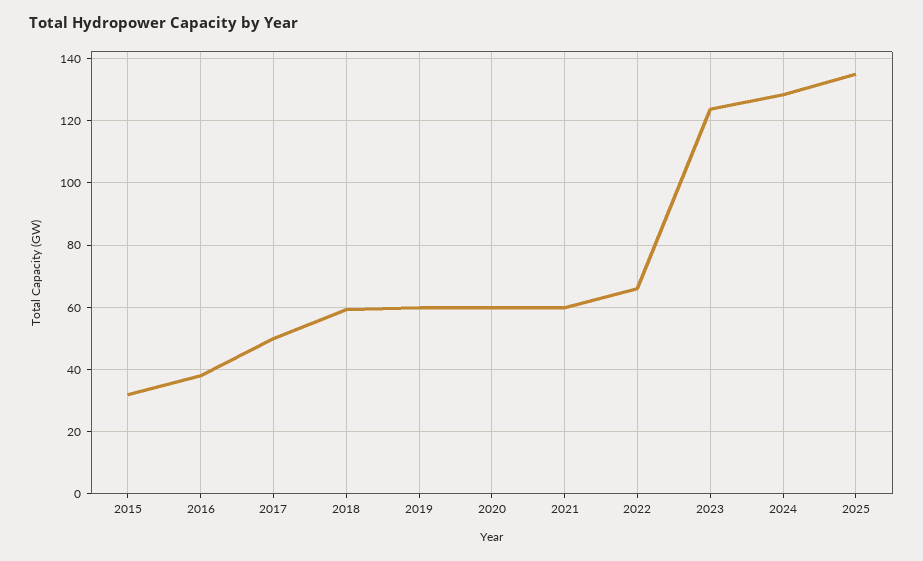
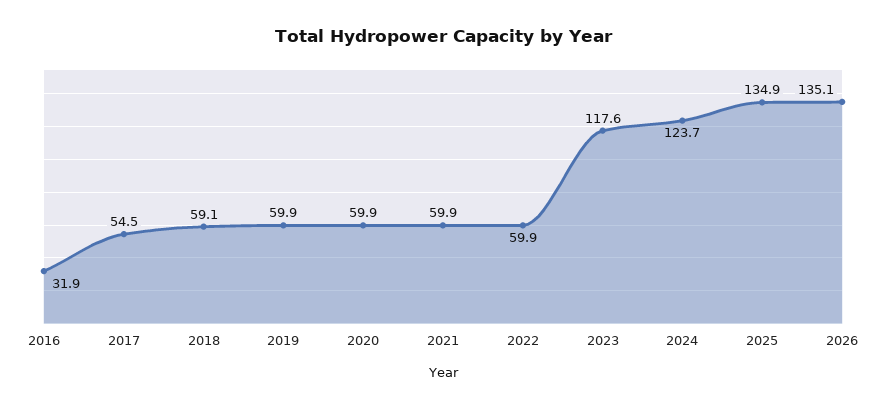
2015: 32 -> none
2016: 38 -> 31.9
2017: 50 -> 54.5
2022: 66 -> 59.9
2023: 124 -> 117.6
2024: 128 -> 123.7
2026: none -> 135.1

